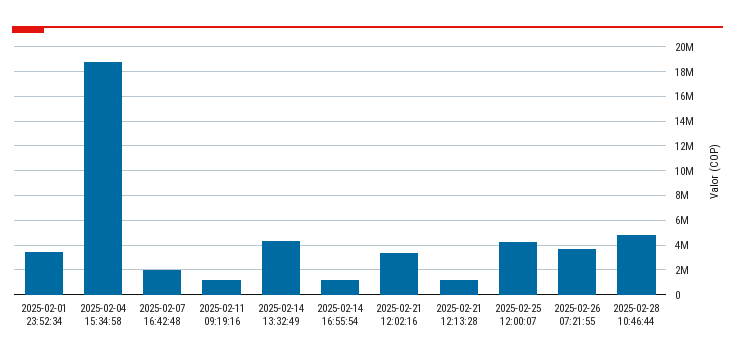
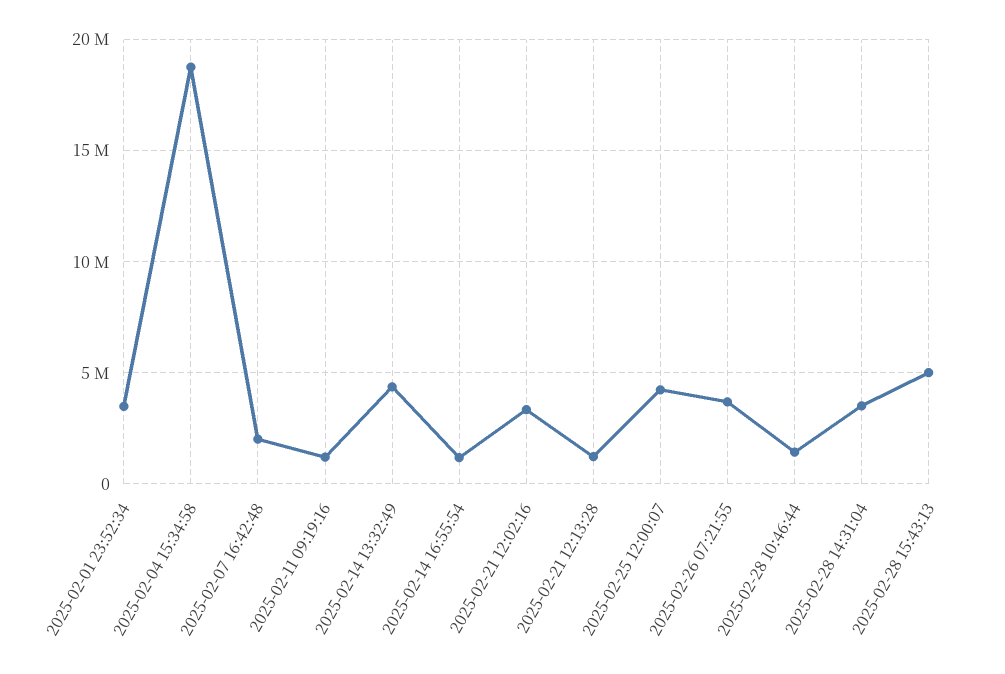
2025-02-28 10:46:44: 5000000 -> 1500000
2025-02-28 14:31:04: none -> 3500000
2025-02-28 15:43:13: none -> 5000000

